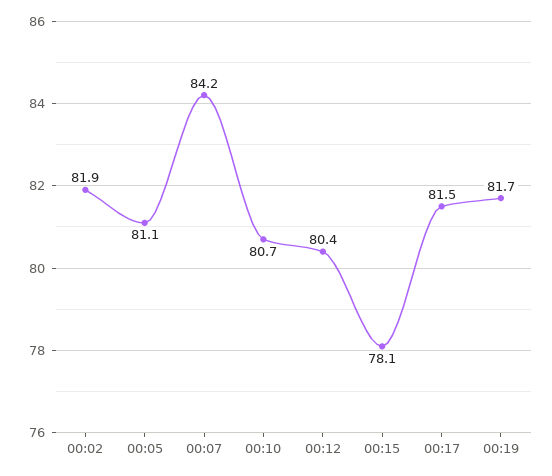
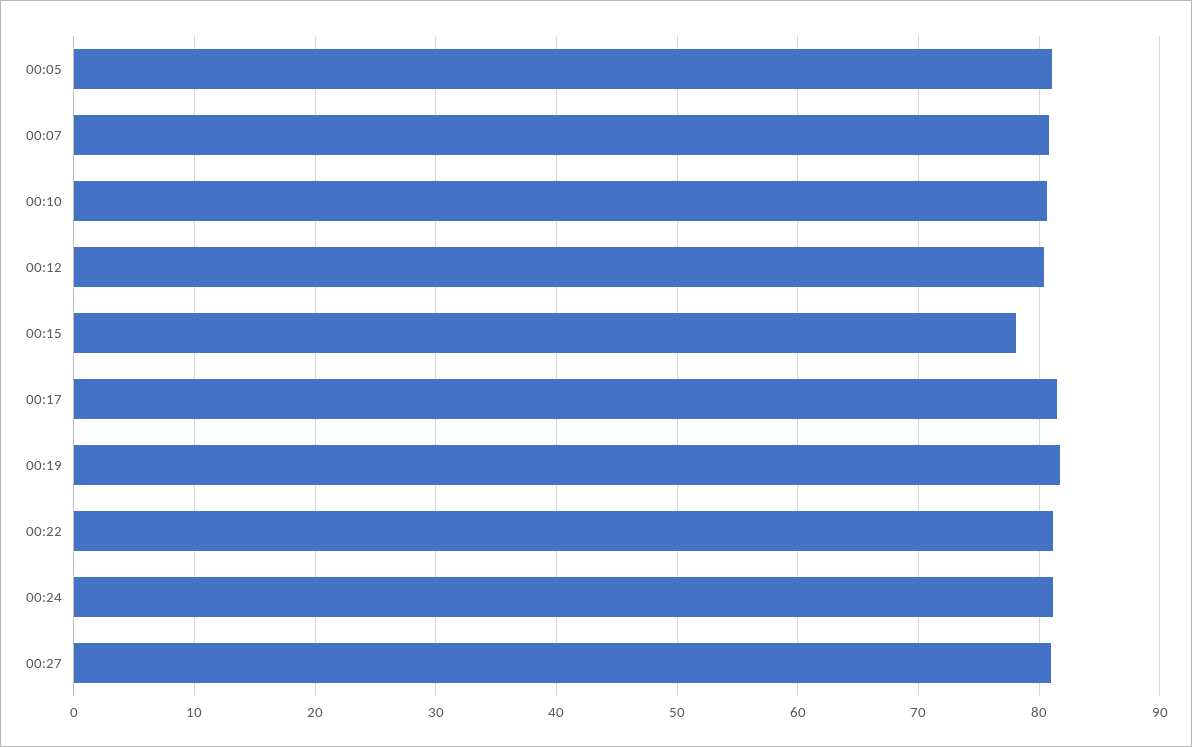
00:02: 81.9 -> none
00:07: 84.2 -> 81
00:22: none -> 81
00:24: none -> 81
00:27: none -> 81

